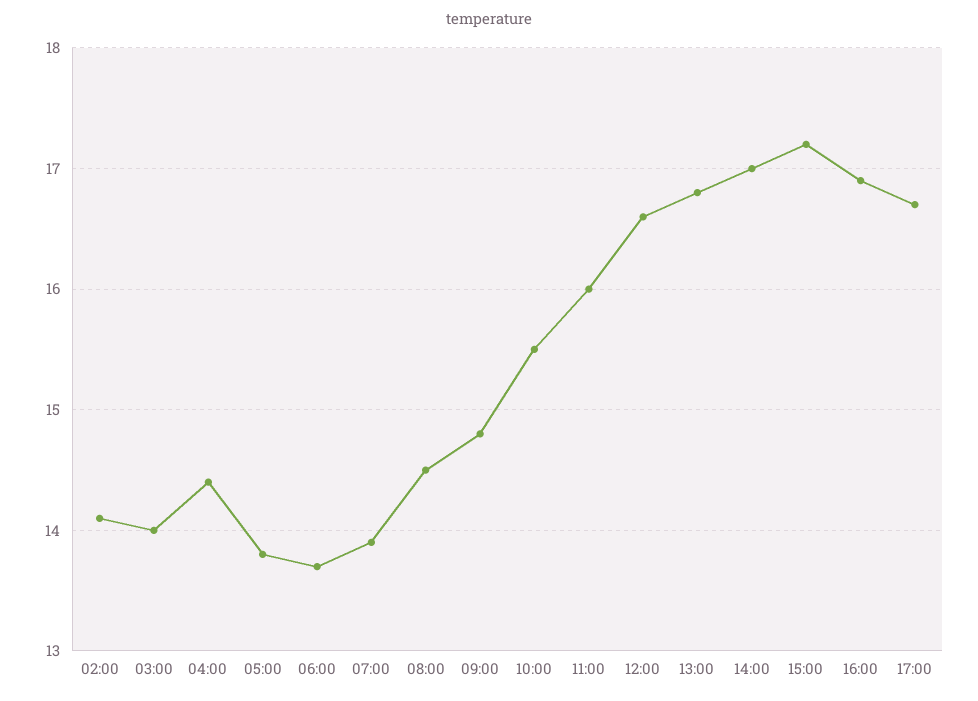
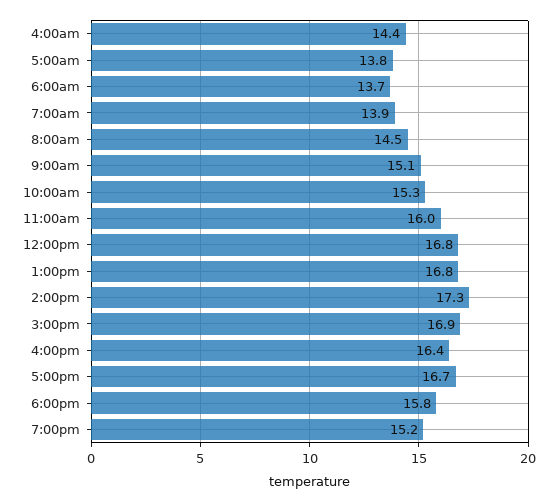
02:00: 14.1 -> none
03:00: 14 -> none
09:00: 14.8 -> 15.1
10:00: 15.5 -> 15.3
12:00: 16.6 -> 16.8
14:00: 17 -> 17.3
15:00: 17.2 -> 16.9
16:00: 16.9 -> 16.4
6:00pm: none -> 15.8
7:00pm: none -> 15.2

